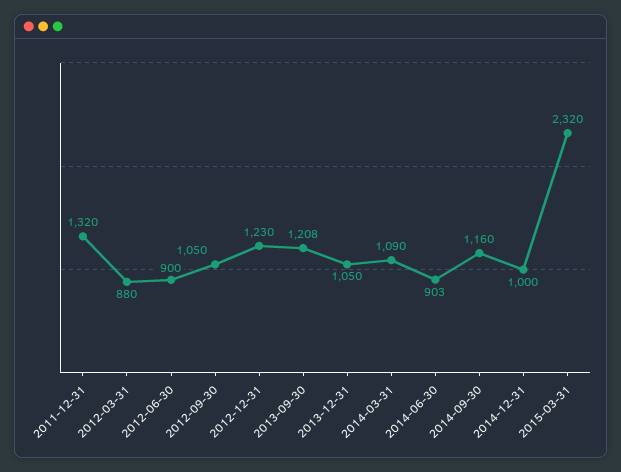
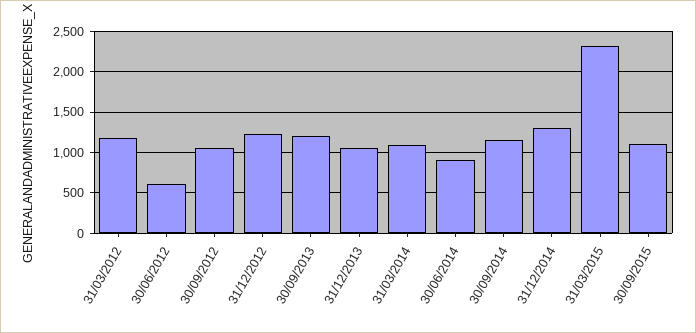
2011-12-31: 1320 -> none
2012-03-31: 880 -> 1200
2012-06-30: 900 -> 600
2014-12-31: 1000 -> 1300
30/09/2015: none -> 1100

